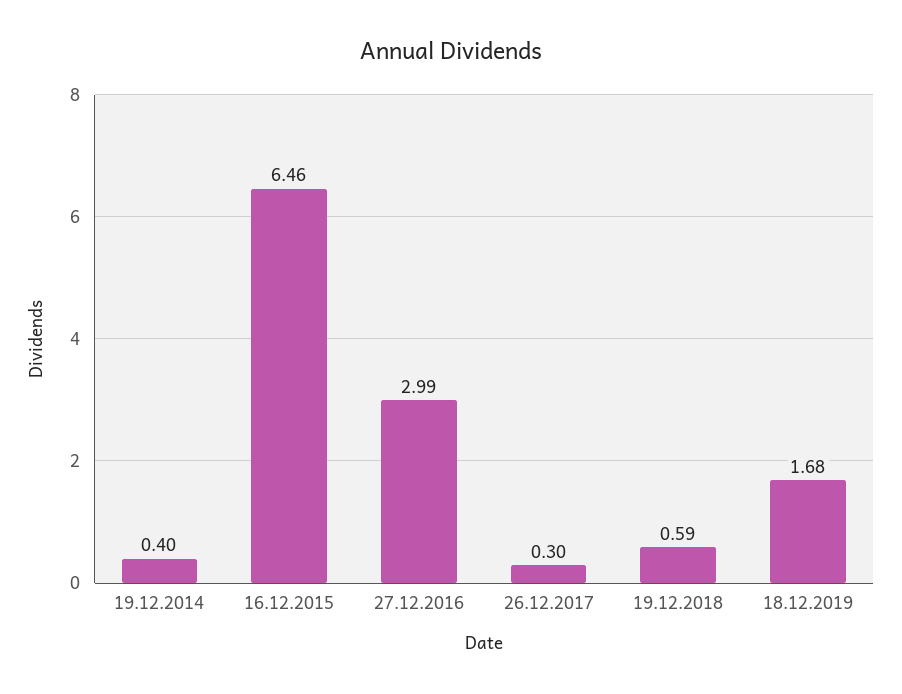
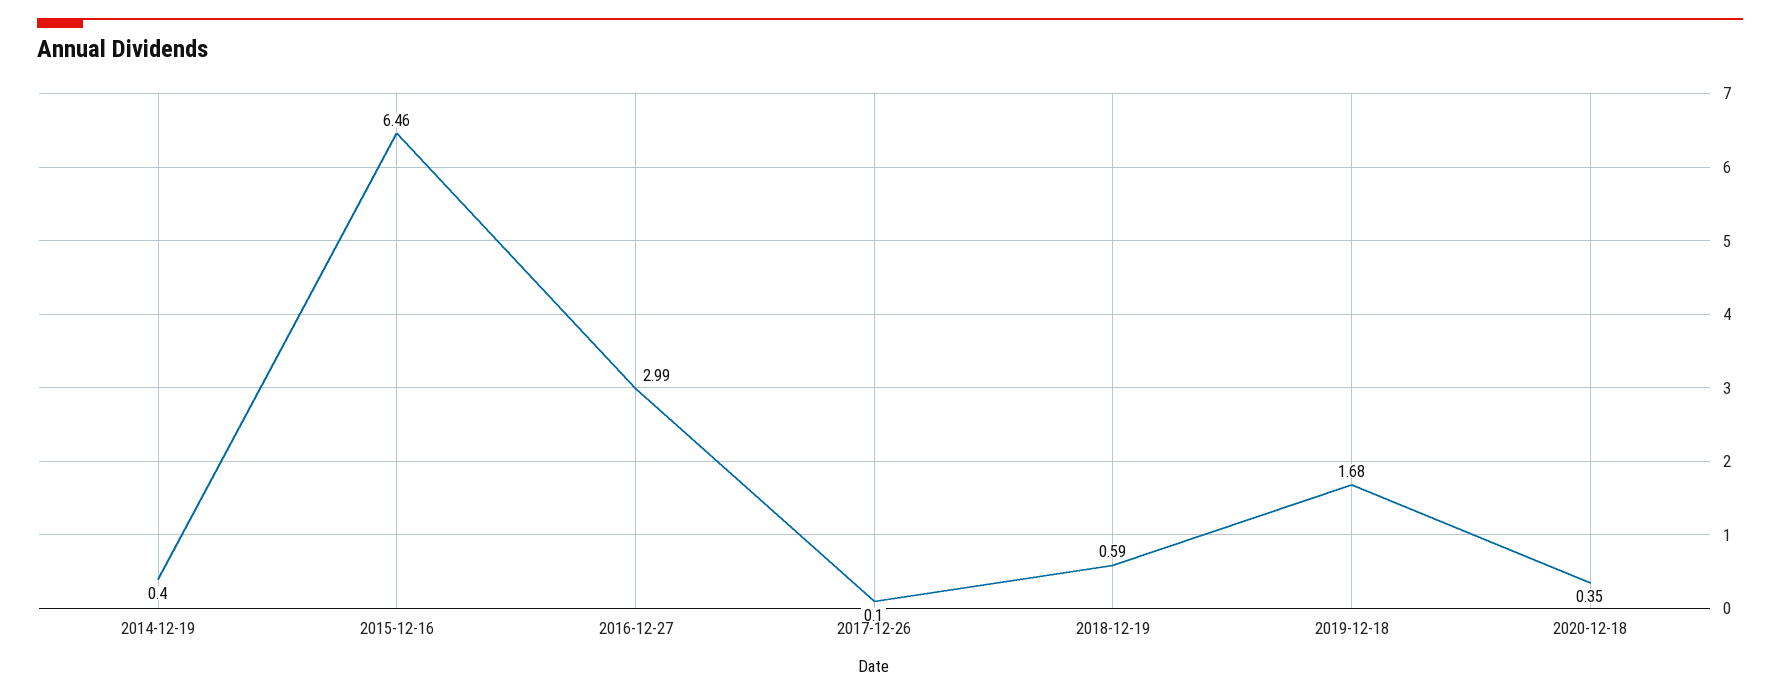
26.12.2017: 0.3 -> 0.1
2020-12-18: none -> 0.35

